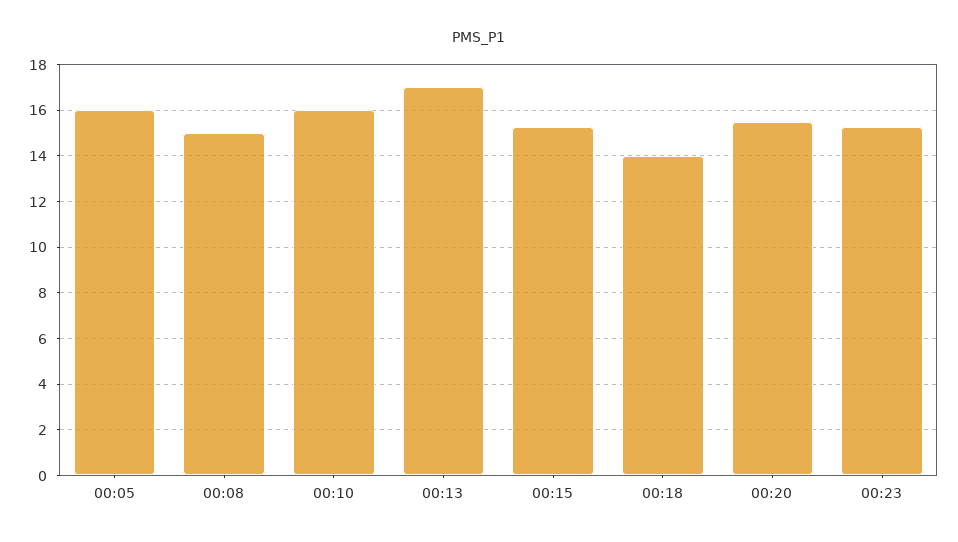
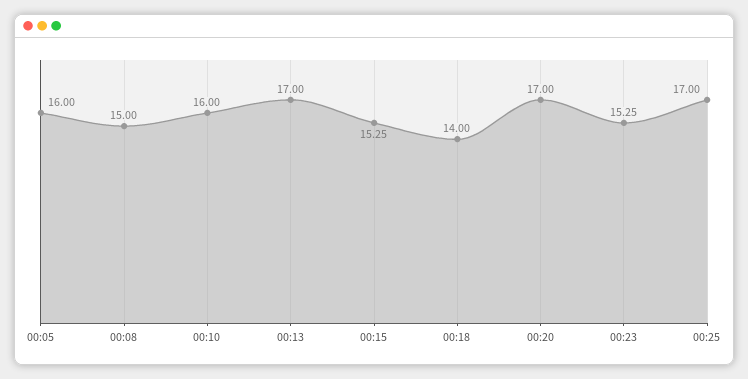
00:20: 15.5 -> 17
00:25: none -> 17

